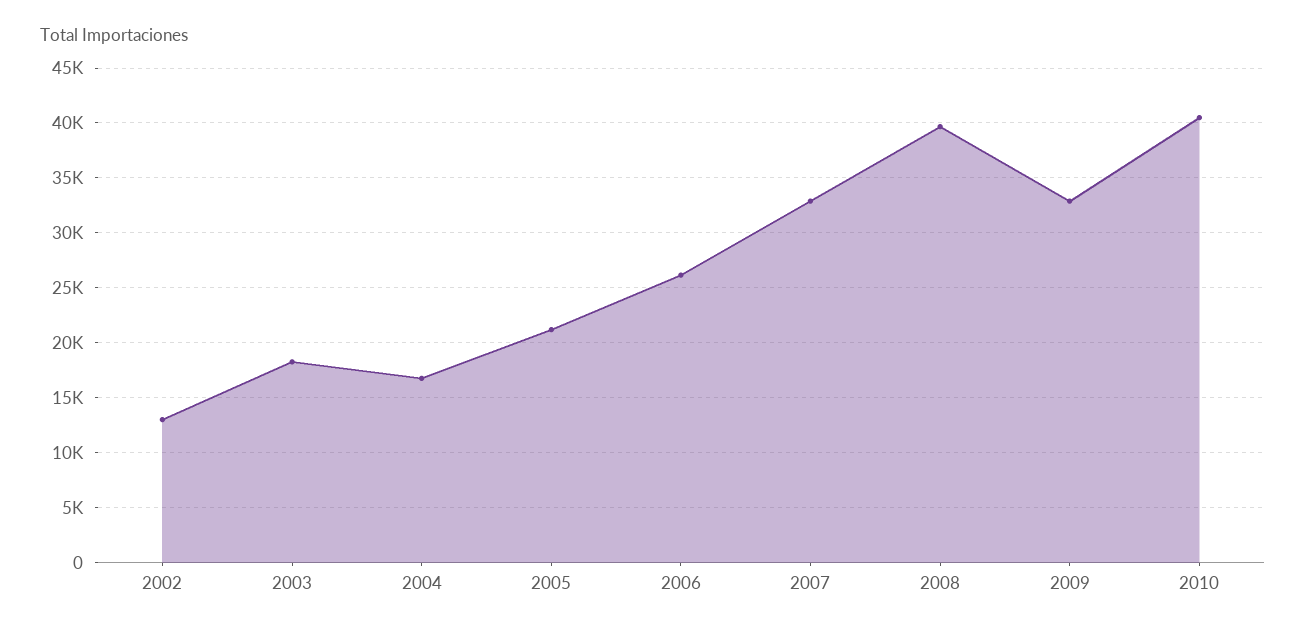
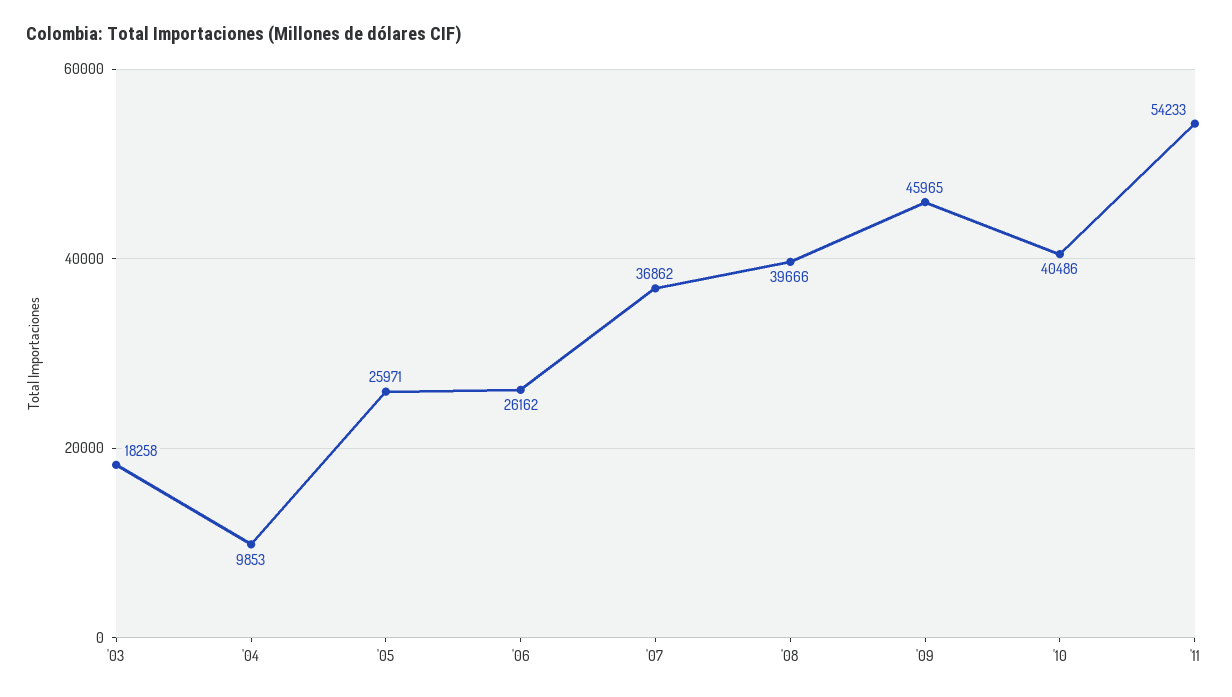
2002: 13000 -> none
2004: 17000 -> 9853
2005: 21000 -> 25971
2007: 33000 -> 36862
2009: 33000 -> 45965
'11: none -> 54233

